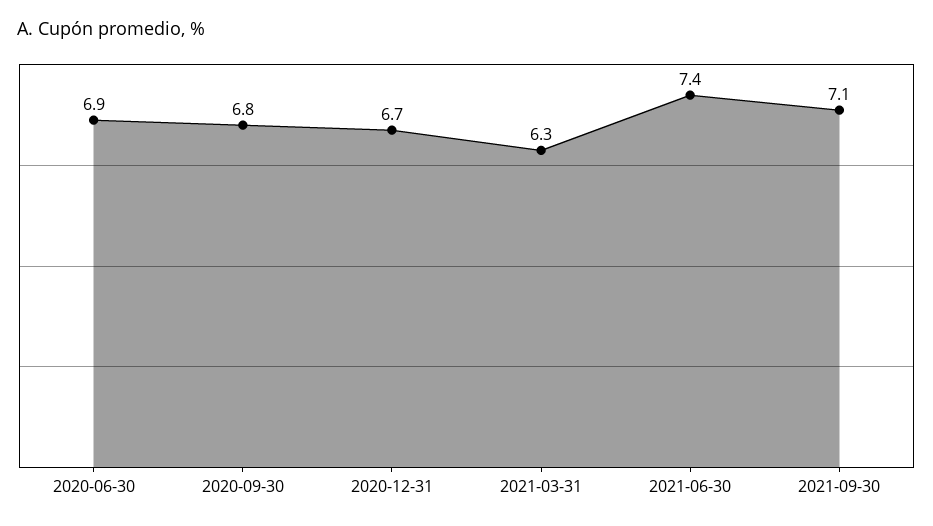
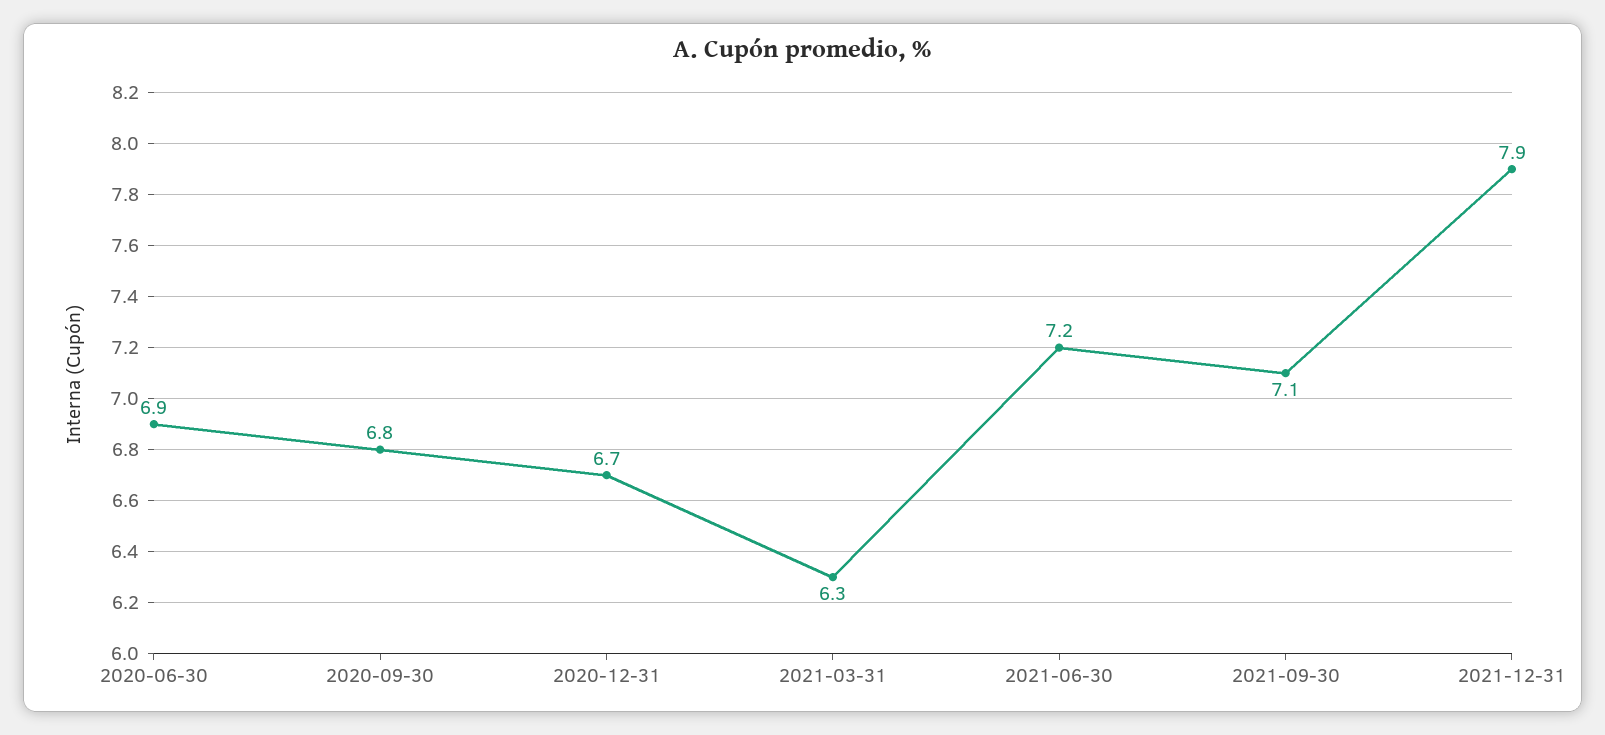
2021-06-30: 7.4 -> 7.2
2021-12-31: none -> 7.9

